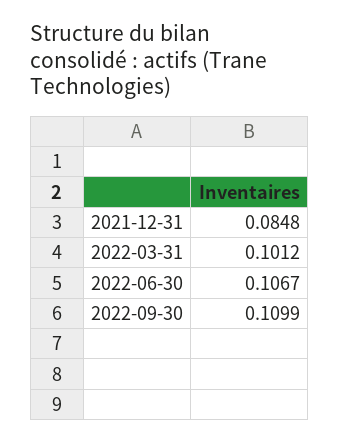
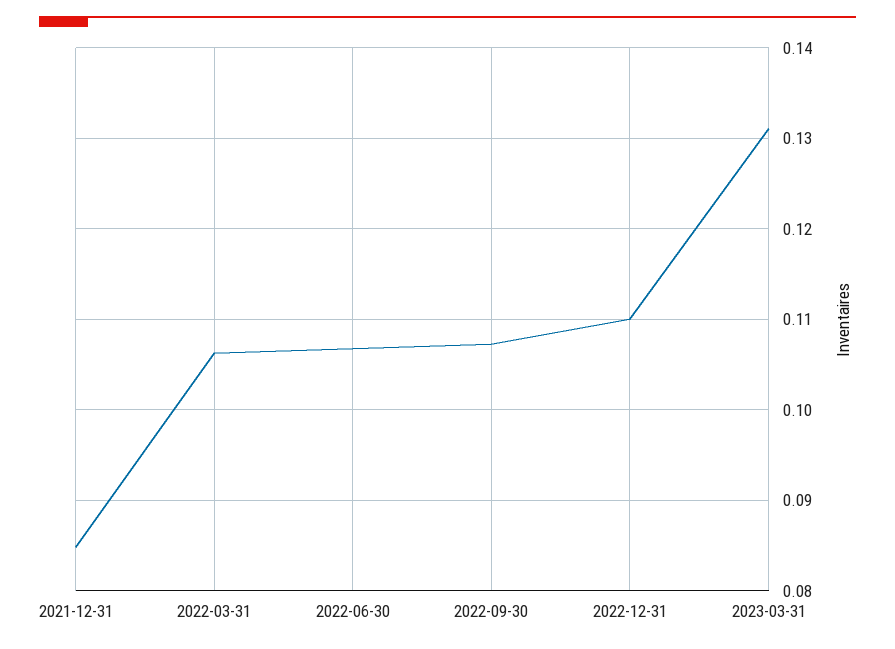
2022-03-31: 0.1012 -> 0.106
2022-09-30: 0.1099 -> 0.107
2022-12-31: none -> 0.11
2023-03-31: none -> 0.131

